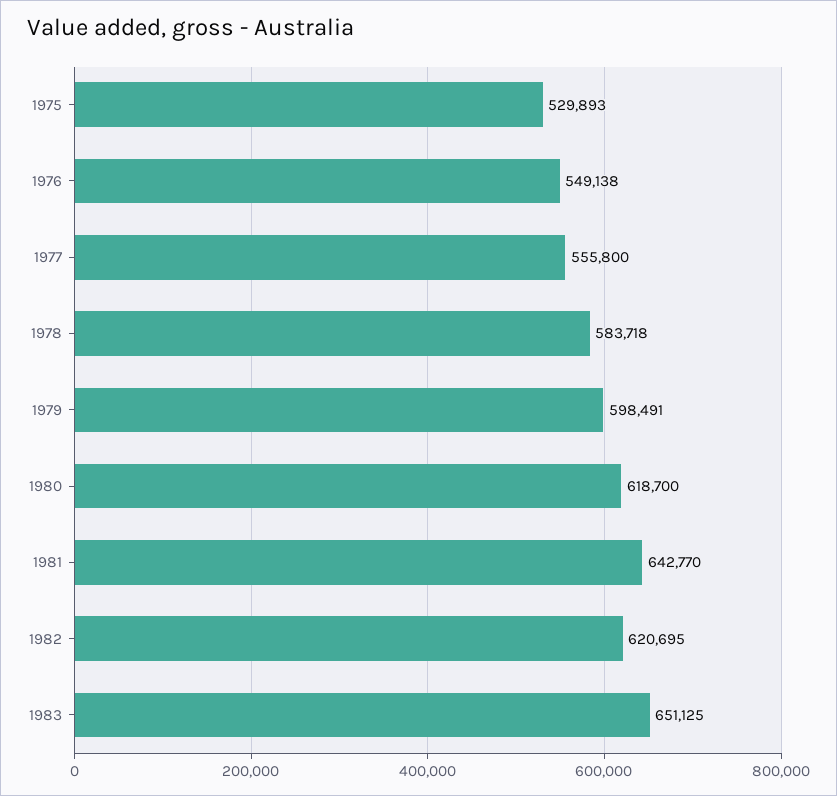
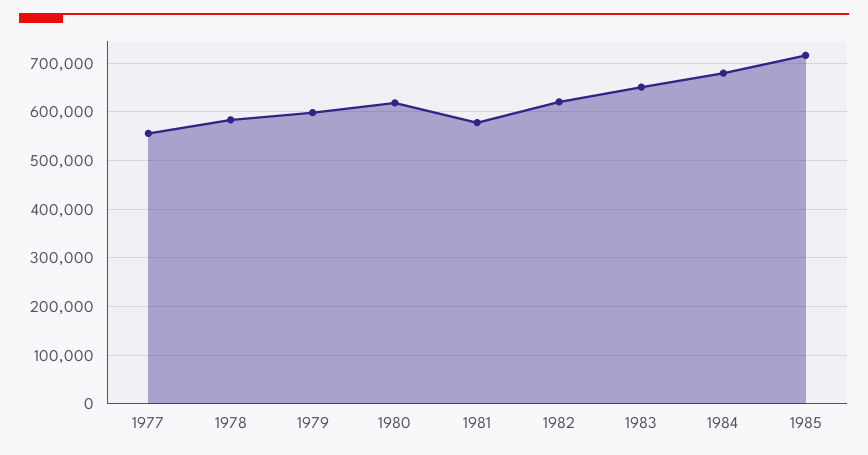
1975: 529893 -> none
1976: 549138 -> none
1981: 642770 -> 580000
1984: none -> 680000
1985: none -> 720000

